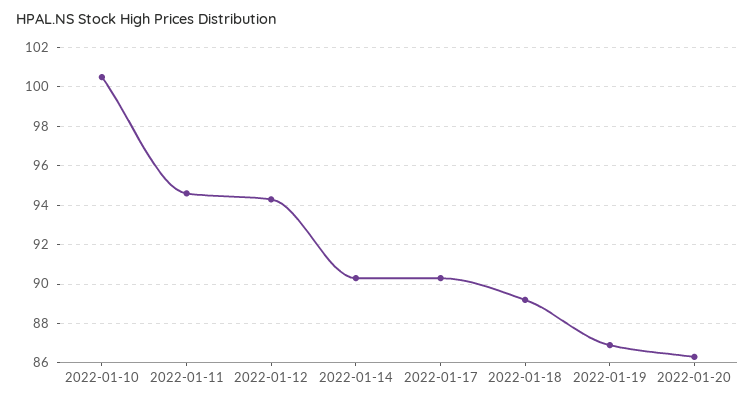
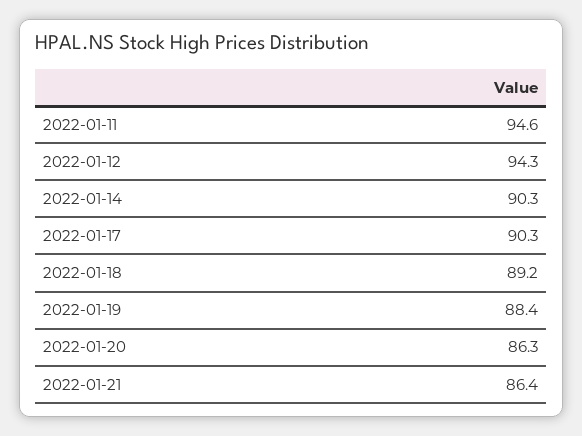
2022-01-10: 100.5 -> none
2022-01-19: 87 -> 88.4
2022-01-21: none -> 86.4

